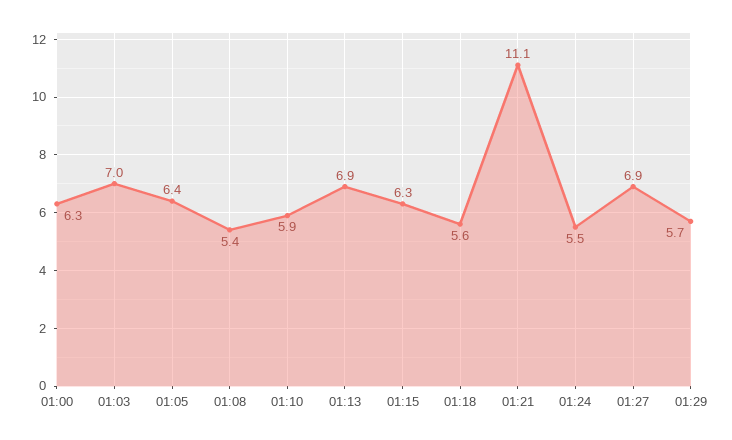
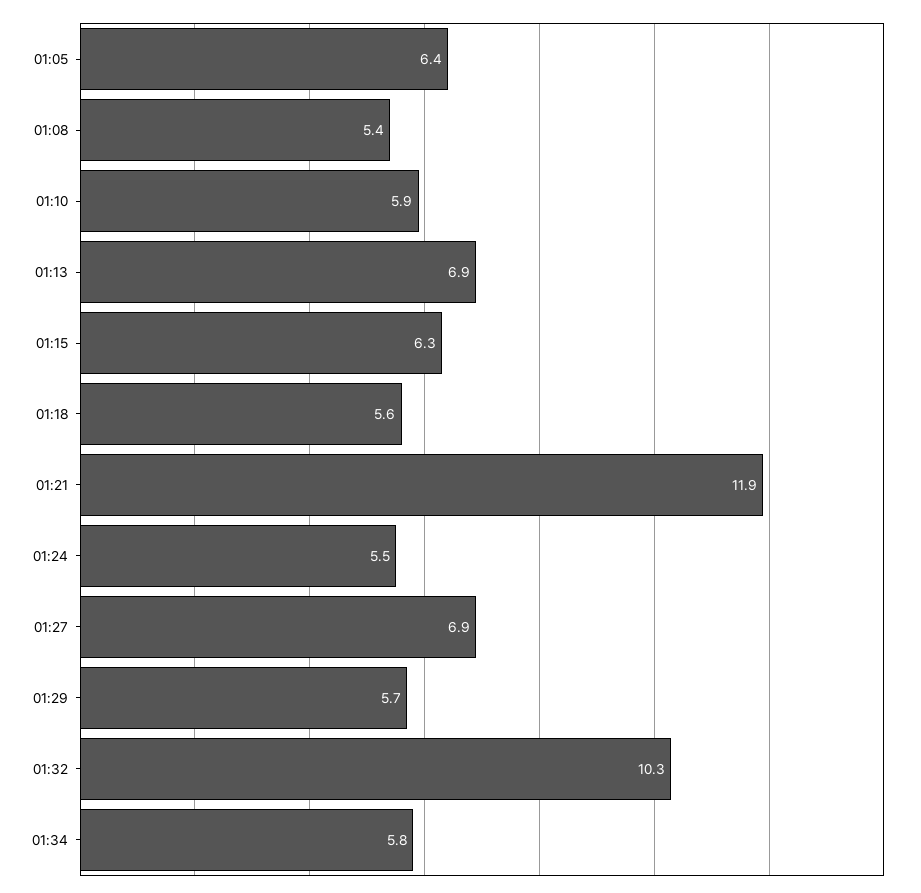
01:00: 6.3 -> none
01:03: 7 -> none
01:21: 11.1 -> 11.9
01:32: none -> 10.3
01:34: none -> 5.8

